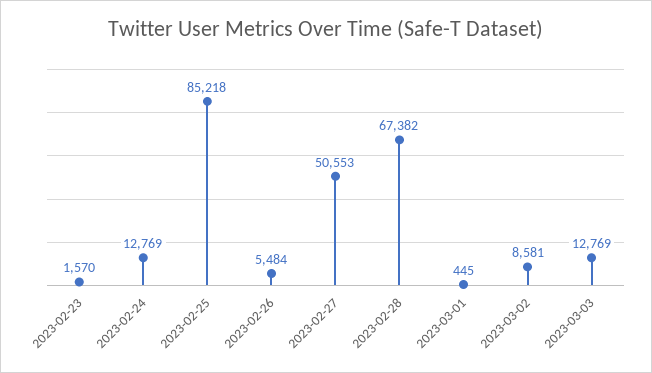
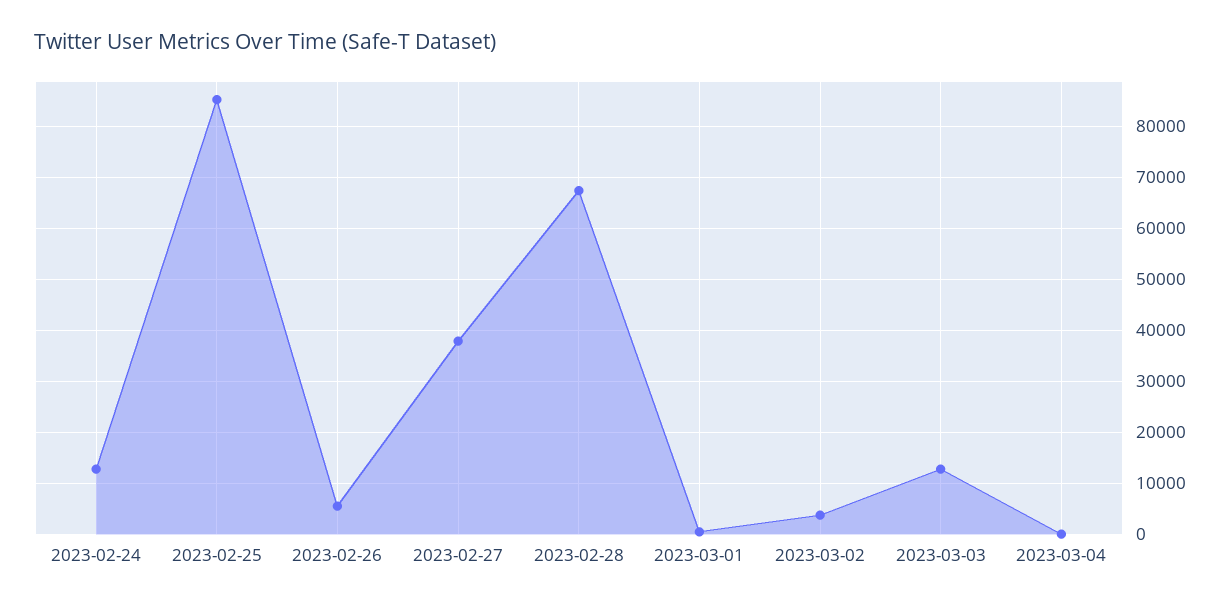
2023-02-23: 1570 -> none
2023-02-27: 50553 -> 38000
2023-03-02: 8581 -> 4000
2023-03-04: none -> 0

